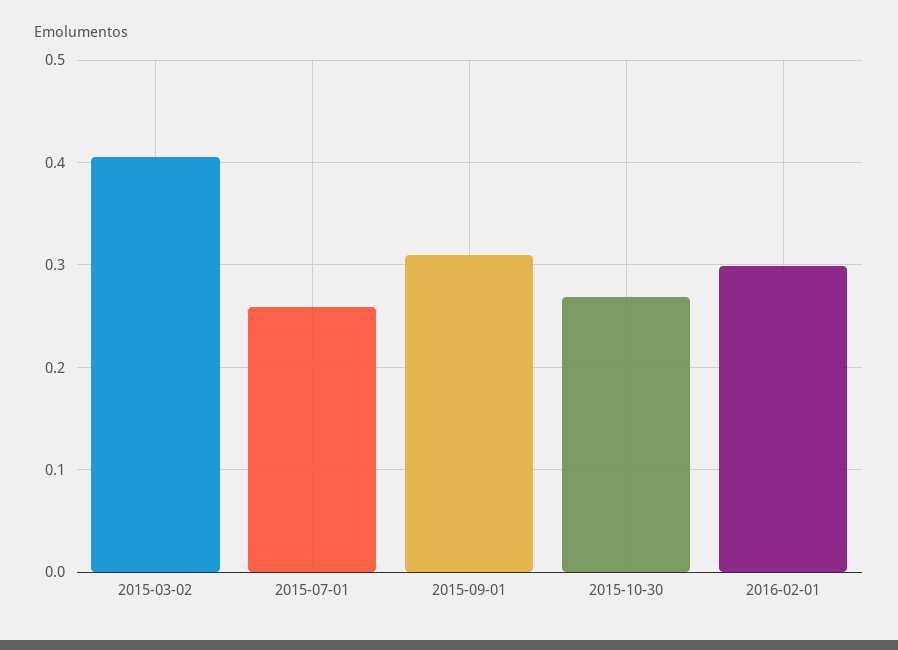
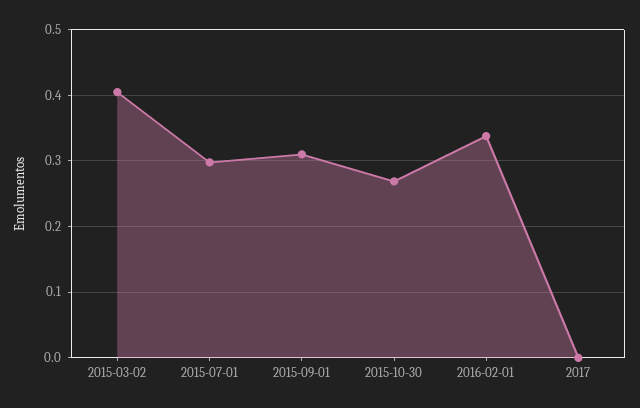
2015-07-01: 0.26 -> 0.3
2016-02-01: 0.3 -> 0.34
2017: none -> 0

